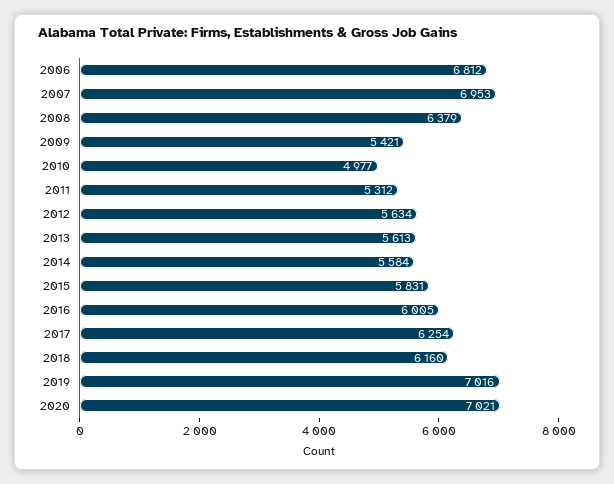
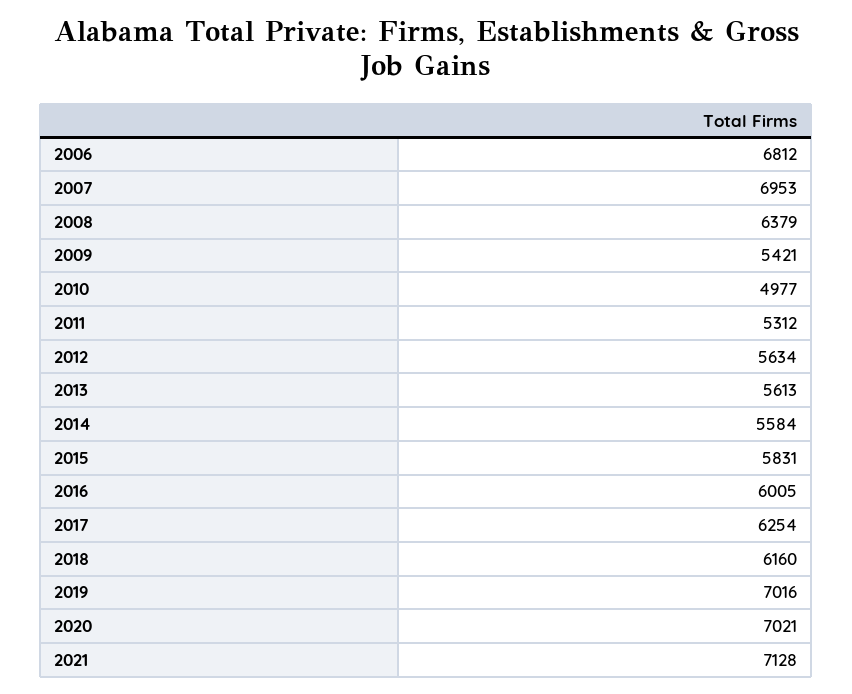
2021: none -> 7128

